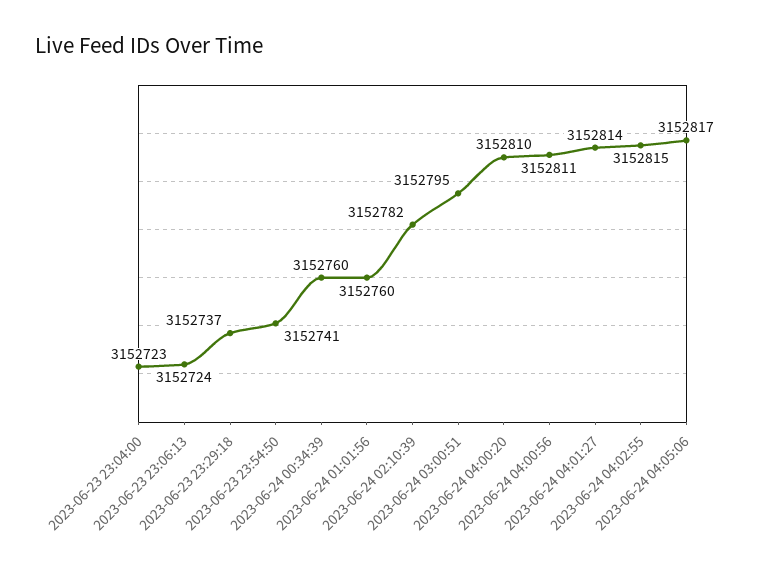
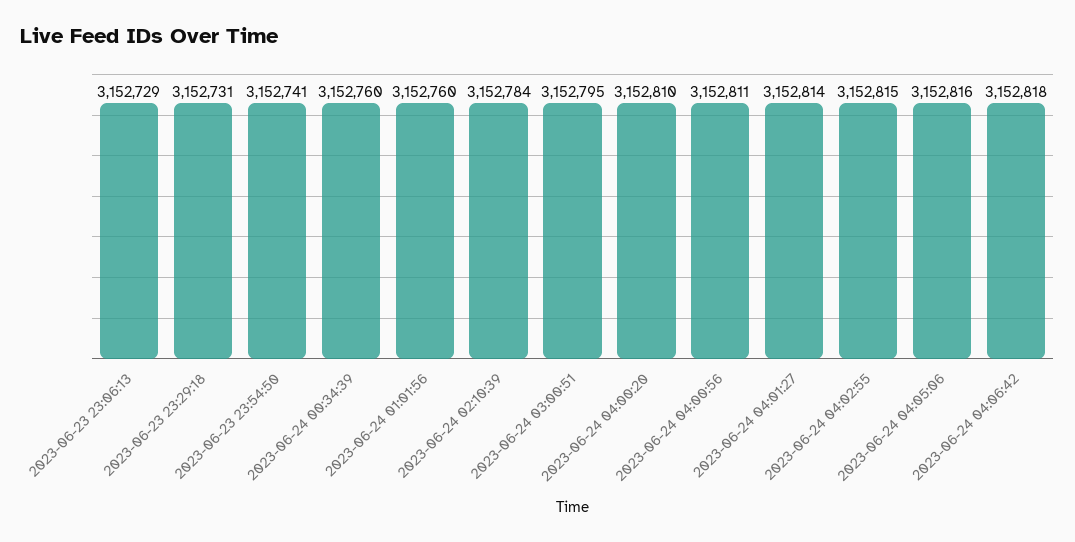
2023-06-23 23:04:00: 3152723 -> none
2023-06-23 23:06:13: 3152724 -> 3152729
2023-06-23 23:29:18: 3152737 -> 3152731
2023-06-24 02:10:39: 3152782 -> 3152784
2023-06-24 04:05:06: 3152817 -> 3152816
2023-06-24 04:06:42: none -> 3152818

